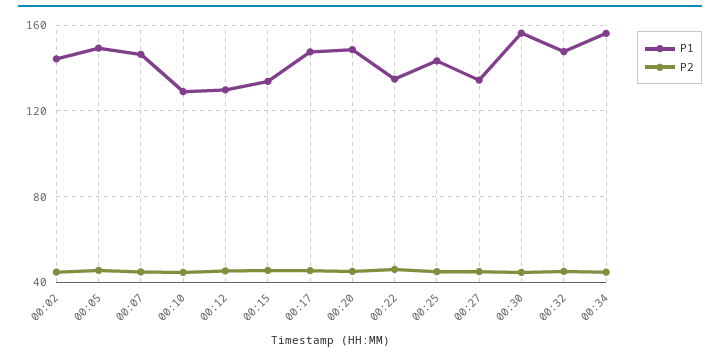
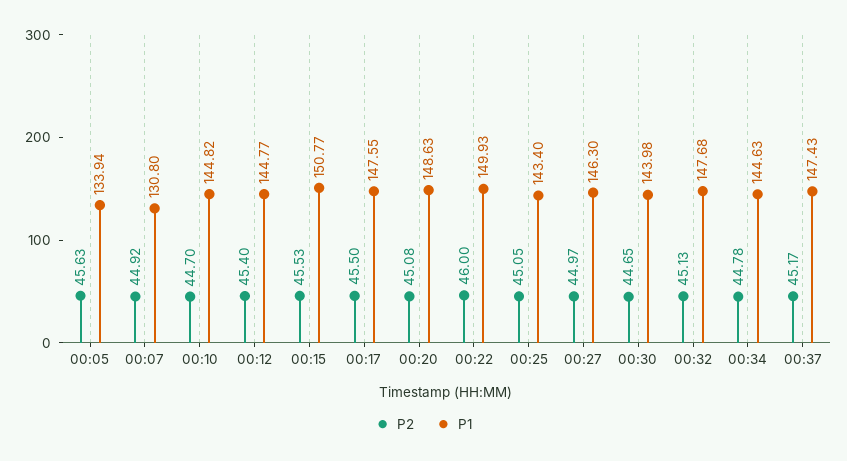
P1, 00:02: 145 -> none
P2, 00:02: 45 -> none
P1, 00:05: 150 -> 133.94
P1, 00:07: 145 -> 130.8
P1, 00:10: 130 -> 144.82
P1, 00:12: 130 -> 144.77
P1, 00:15: 135 -> 150.77
P1, 00:22: 135 -> 149.93
P1, 00:27: 135 -> 146.3
P1, 00:30: 155 -> 143.98
P1, 00:34: 155 -> 144.63
P2, 00:37: none -> 45.17
P1, 00:37: none -> 147.43

